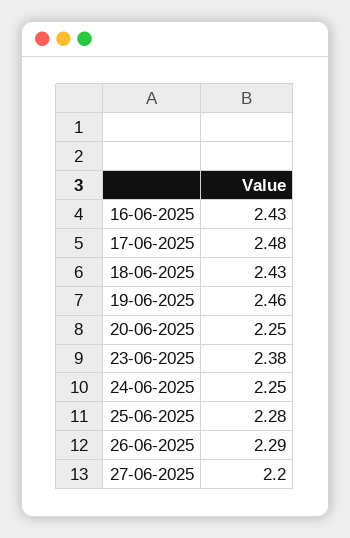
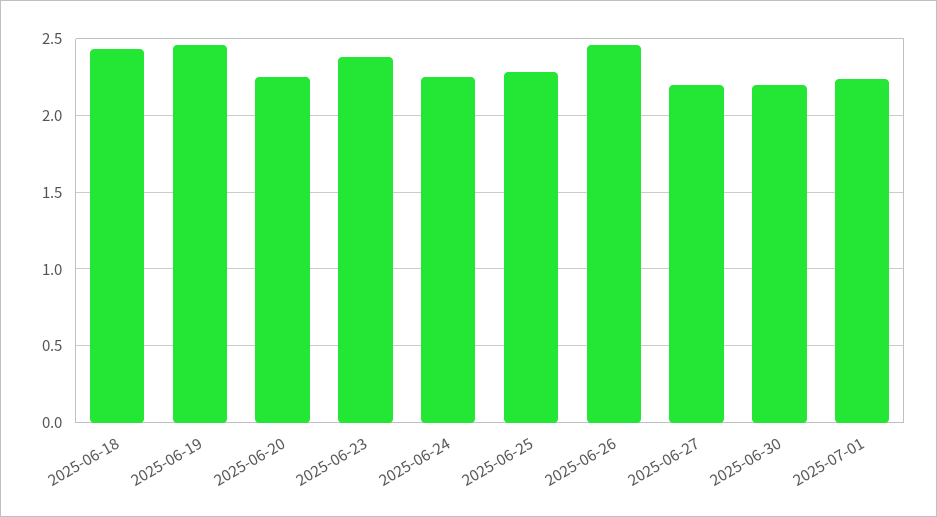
16-06-2025: 2.43 -> none
17-06-2025: 2.48 -> none
26-06-2025: 2.29 -> 2.45
2025-06-30: none -> 2.2
2025-07-01: none -> 2.25

